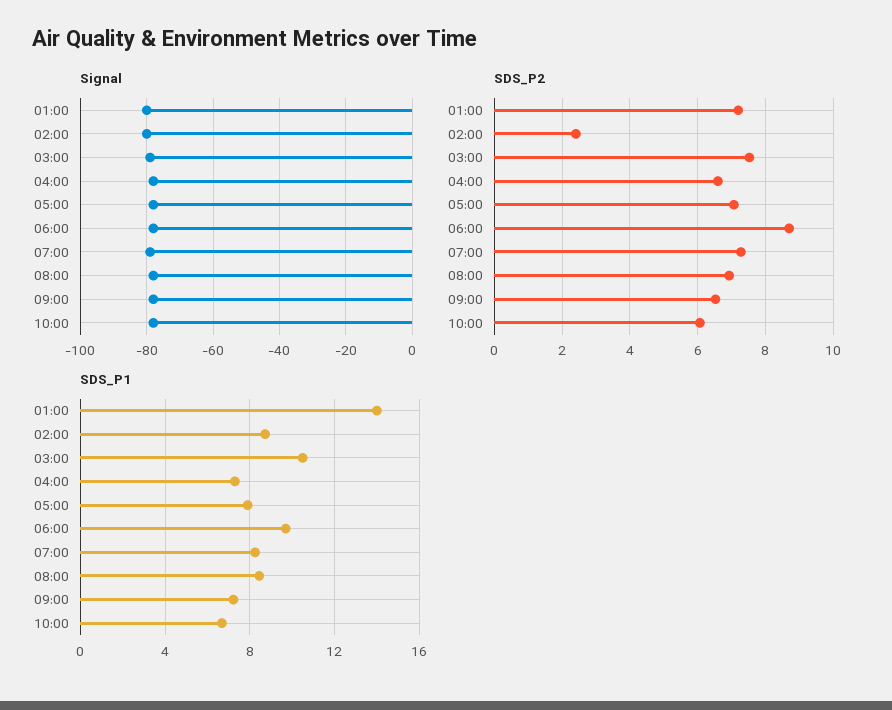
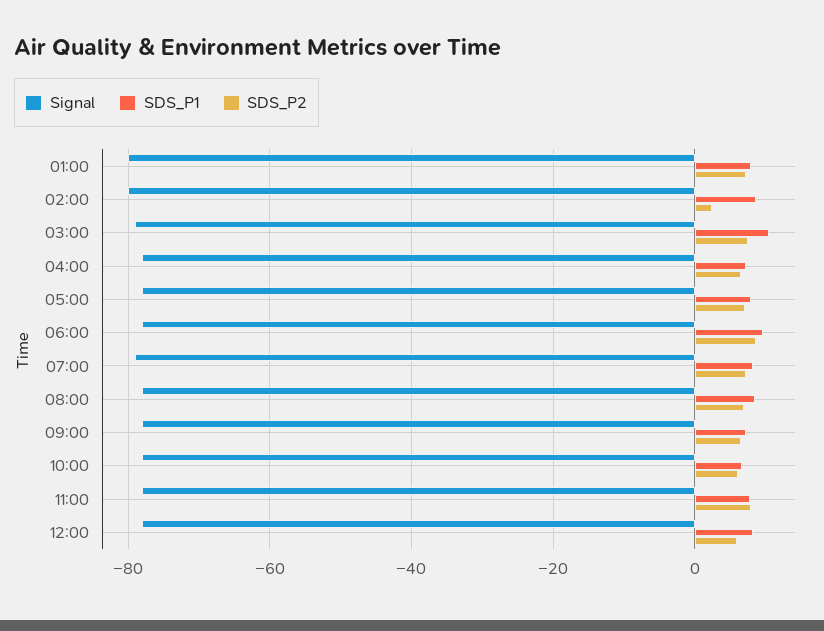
SDS_P1, 01:00: 14 -> 8
Signal, 11:00: none -> -78
SDS_P1, 11:00: none -> 8
SDS_P2, 11:00: none -> 8
Signal, 12:00: none -> -78
SDS_P1, 12:00: none -> 8
SDS_P2, 12:00: none -> 6

